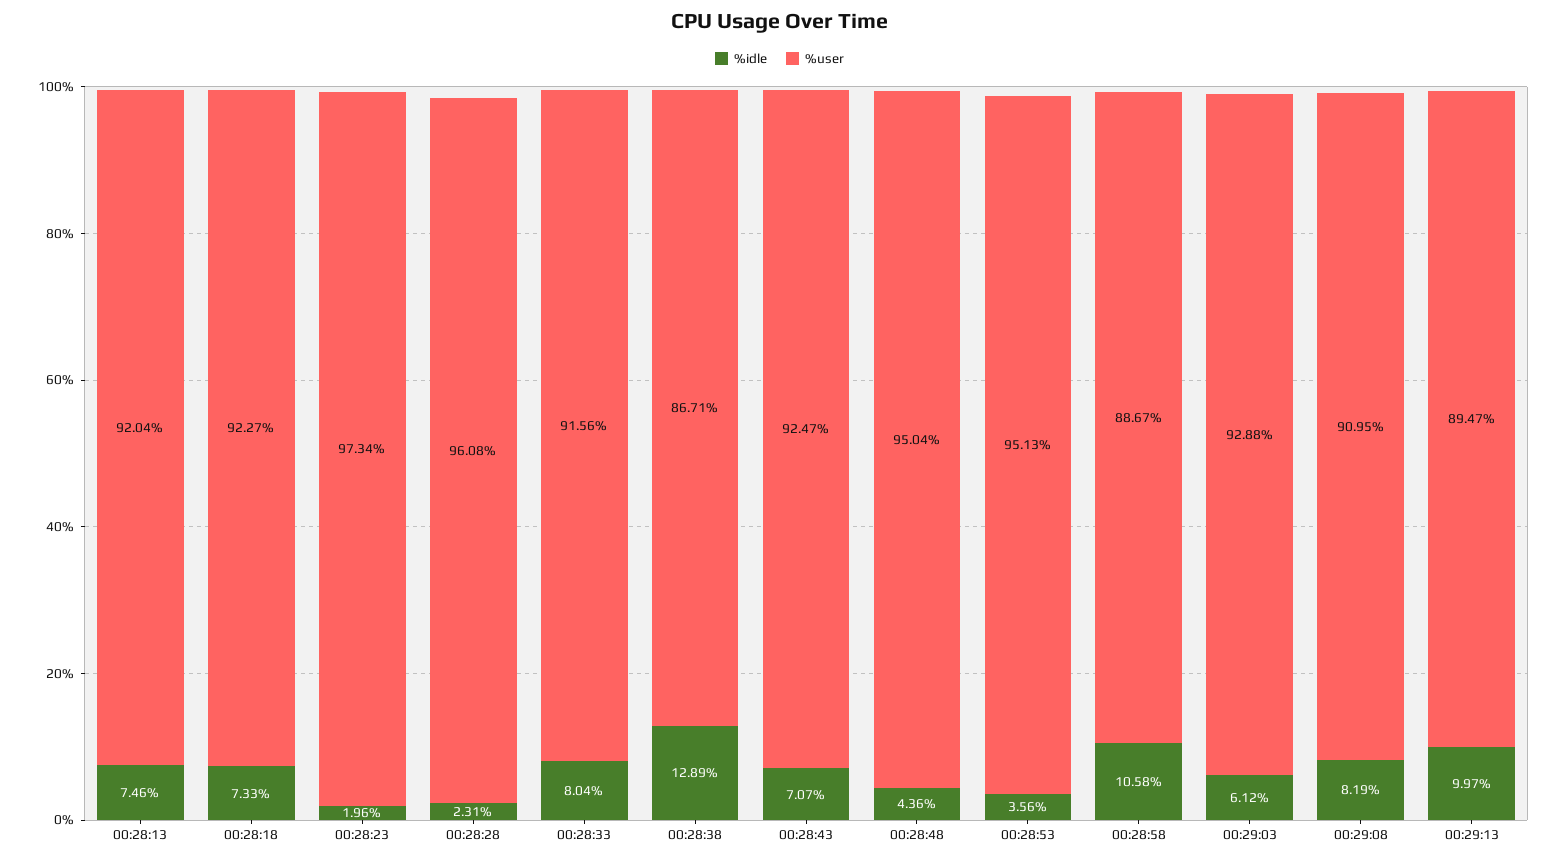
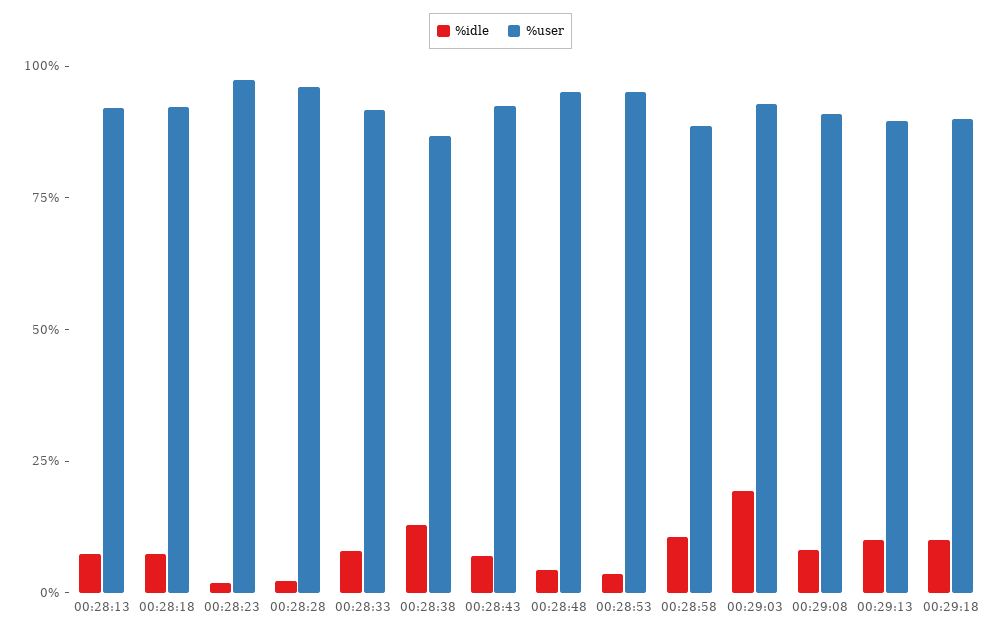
%idle, 00:29:03: 6.12 -> 20
%idle, 00:29:18: none -> 10
%user, 00:29:18: none -> 90

